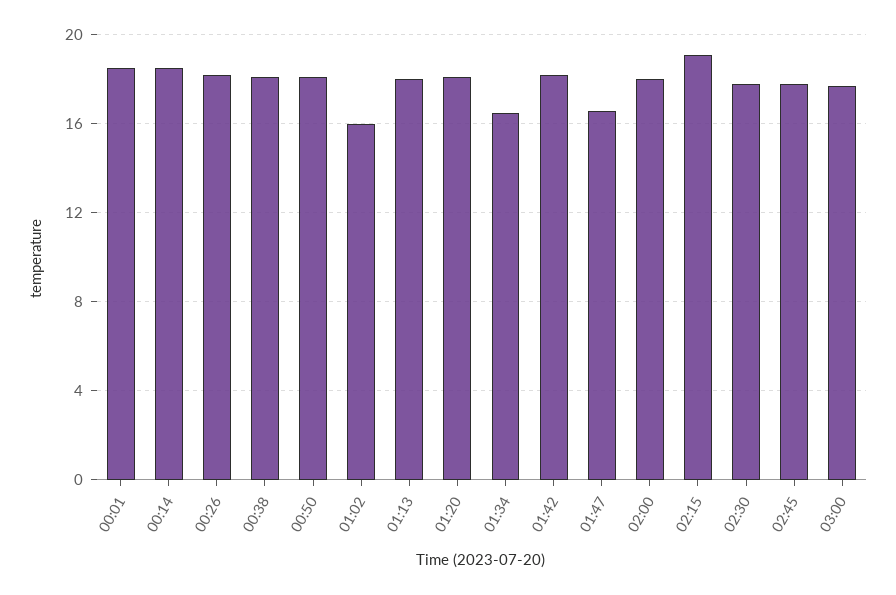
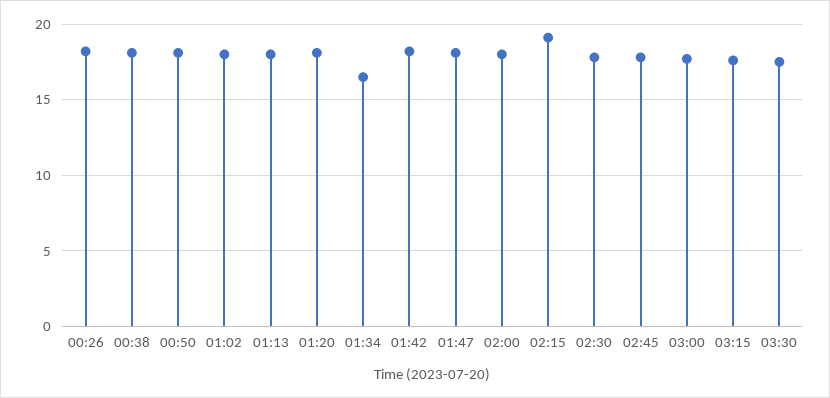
00:01: 18.5 -> none
00:14: 18.5 -> none
01:02: 16 -> 18
01:47: 16.5 -> 18
03:15: none -> 17.5
03:30: none -> 17.5

